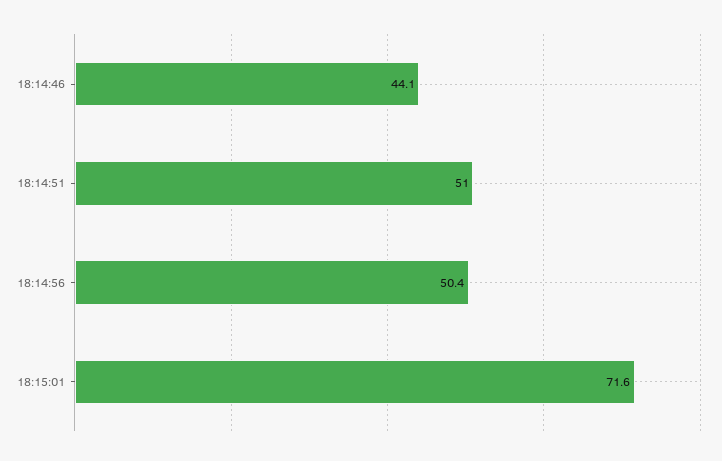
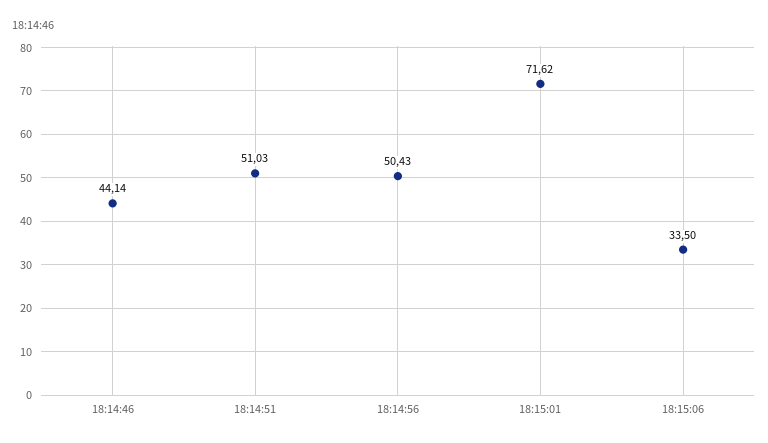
18:15:06: none -> 33.5

